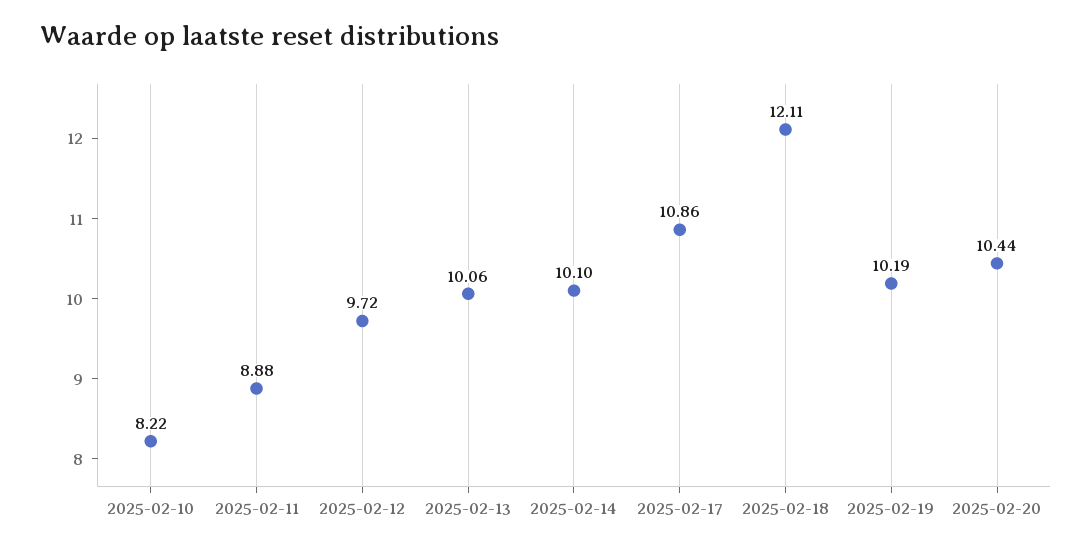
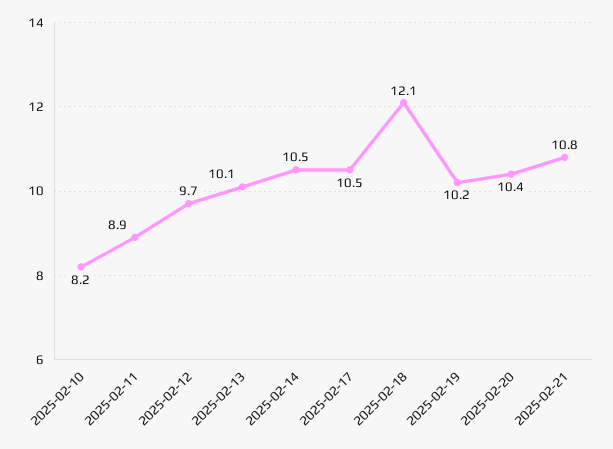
2025-02-14: 10.1 -> 10.5
2025-02-17: 10.86 -> 10.5
2025-02-21: none -> 10.8

